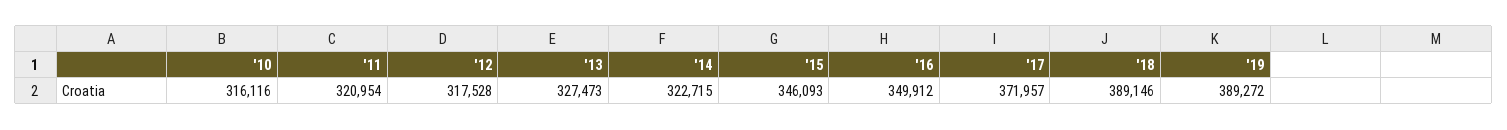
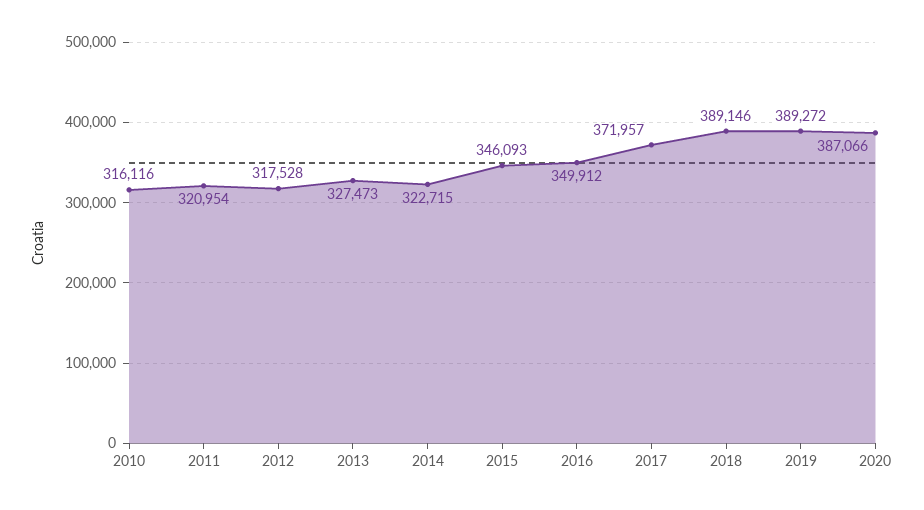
2020: none -> 387066

